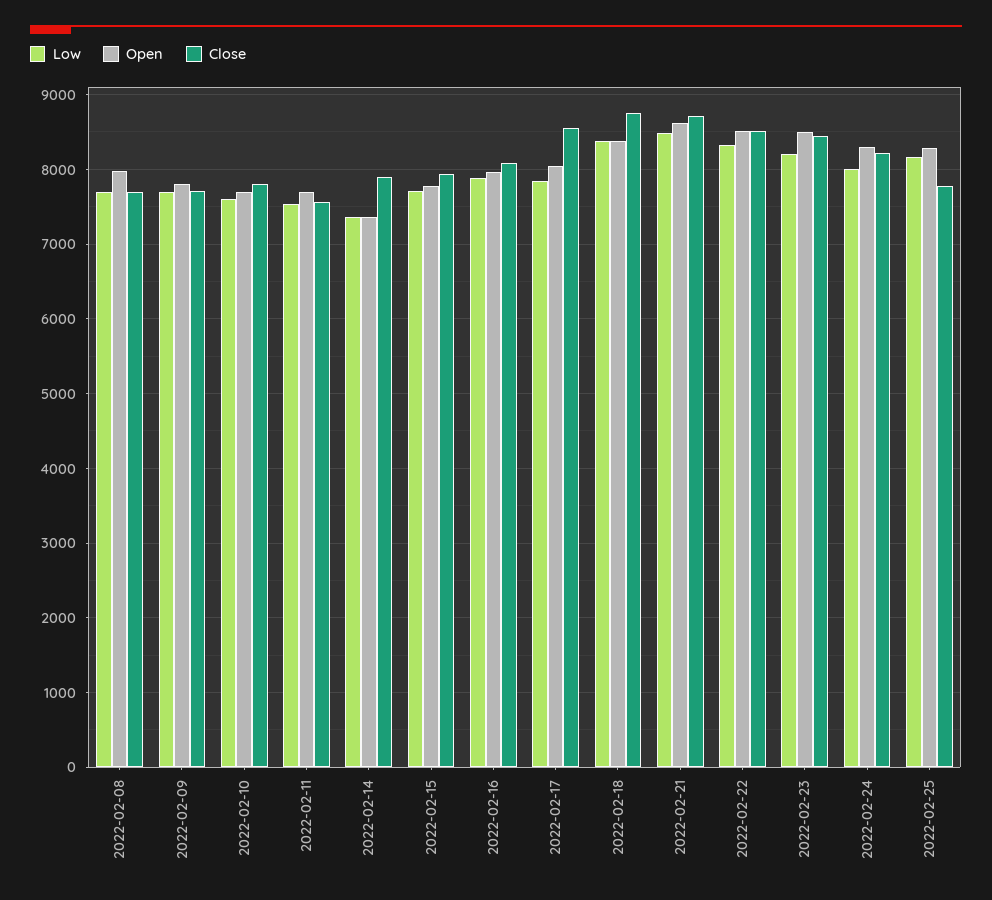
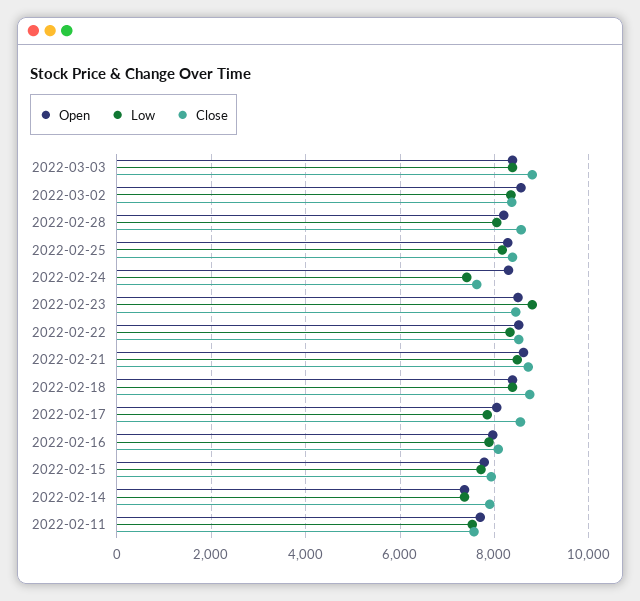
Low, 2022-02-08: 7700 -> none
Open, 2022-02-08: 8000 -> none
Close, 2022-02-08: 7700 -> none
Low, 2022-02-09: 7700 -> none
Open, 2022-02-09: 7800 -> none
Close, 2022-02-09: 7700 -> none
Low, 2022-02-10: 7600 -> none
Open, 2022-02-10: 7700 -> none
Close, 2022-02-10: 7800 -> none
Low, 2022-02-23: 8200 -> 8800
Low, 2022-02-24: 8000 -> 7400
Close, 2022-02-24: 8200 -> 7600
Close, 2022-02-25: 7800 -> 8400
Open, 2022-03-03: none -> 8400
Low, 2022-03-03: none -> 8400
Close, 2022-03-03: none -> 8800
Open, 2022-03-02: none -> 8600
Low, 2022-03-02: none -> 8400
Close, 2022-03-02: none -> 8400
Open, 2022-02-28: none -> 8200
Low, 2022-02-28: none -> 8000
Close, 2022-02-28: none -> 8600

